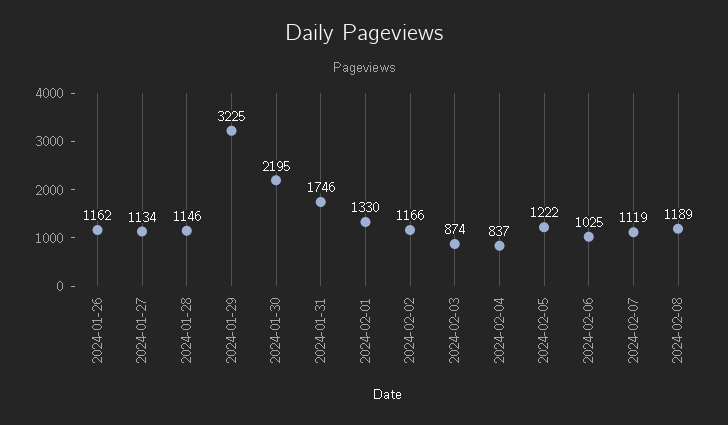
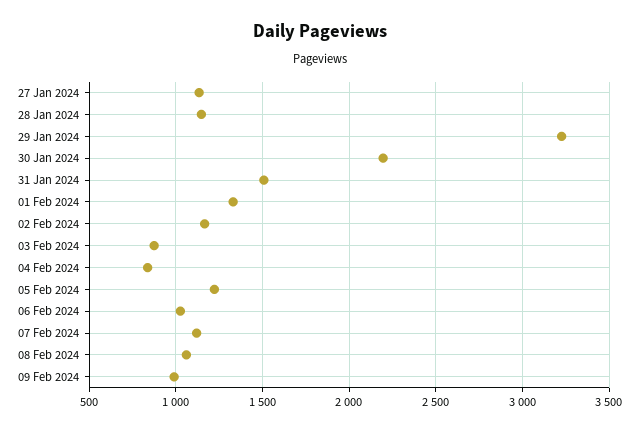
2024-01-26: 1162 -> none
2024-01-31: 1746 -> 1500
2024-02-08: 1189 -> 1050
09 Feb 2024: none -> 1000

